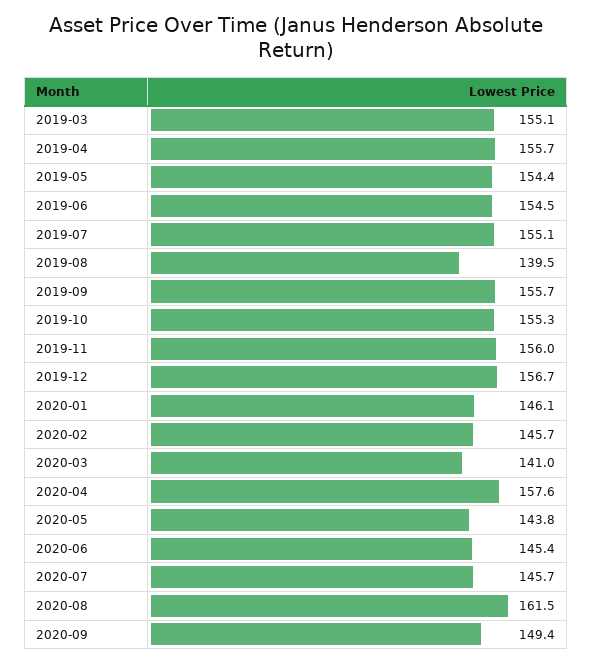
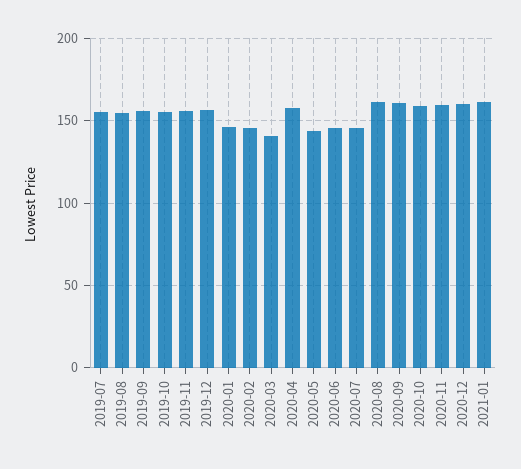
2019-03: 155.1 -> none
2019-04: 155.7 -> none
2019-05: 154.4 -> none
2019-06: 154.5 -> none
2019-08: 139.5 -> 155
2020-09: 149.4 -> 160
2020-10: none -> 160
2020-11: none -> 160
2020-12: none -> 160
2021-01: none -> 160

